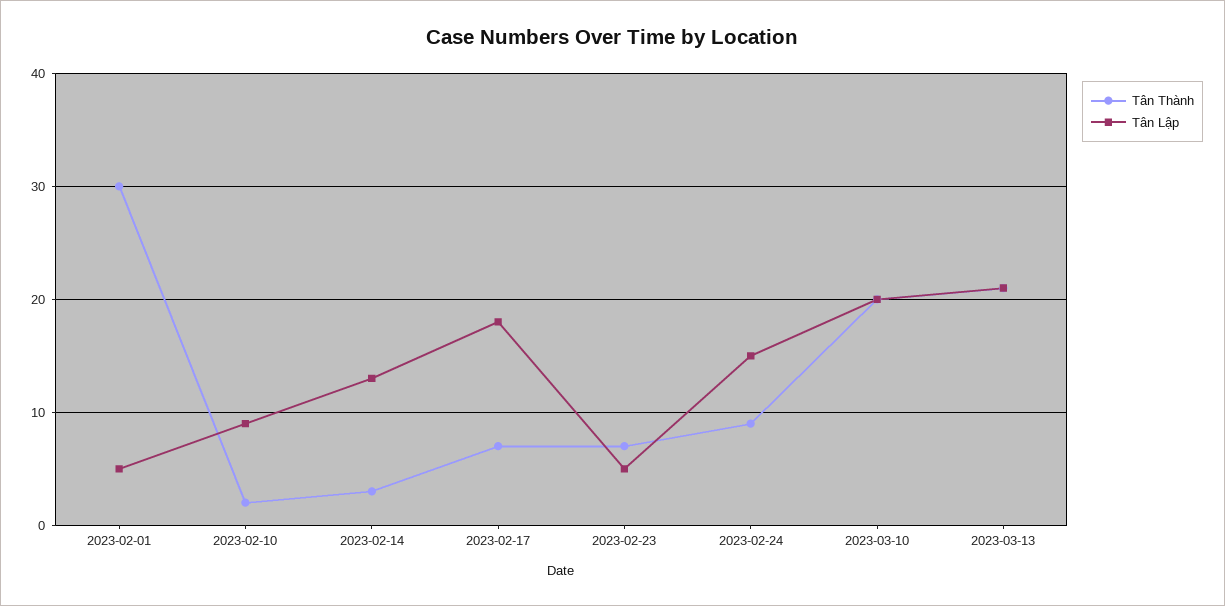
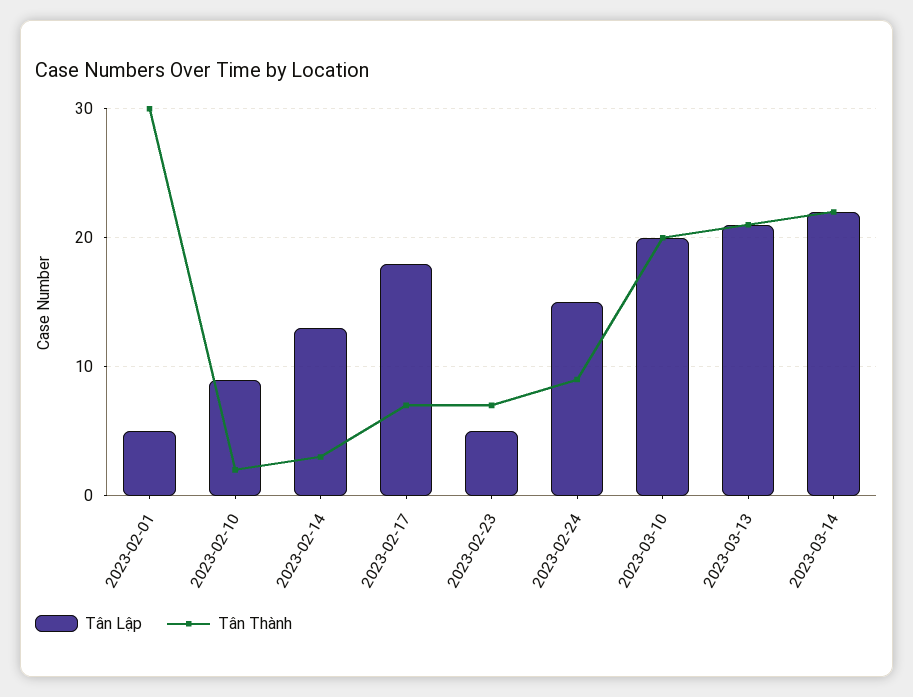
Tân Lập, 2023-03-14: none -> 22
Tân Thành, 2023-03-14: none -> 22

